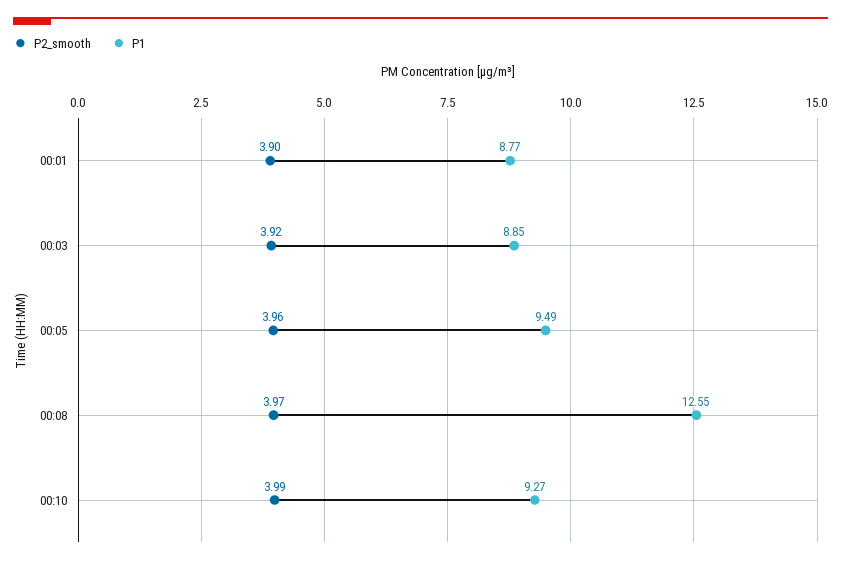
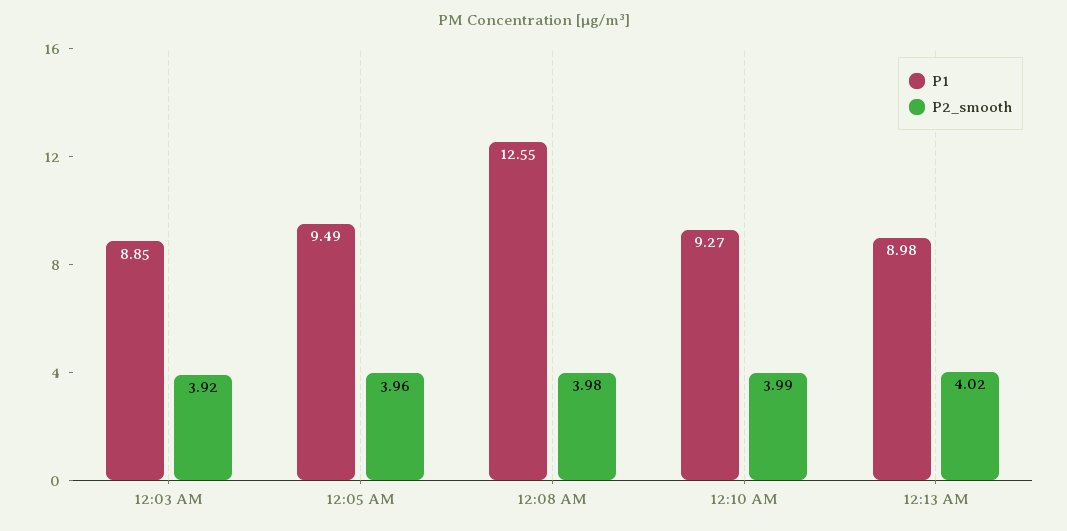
P2_smooth, 00:01: 3.9 -> none
P1, 00:01: 8.77 -> none
P2_smooth, 00:08: 3.97 -> 3.98
P1, 12:13 AM: none -> 8.98
P2_smooth, 12:13 AM: none -> 4.02

